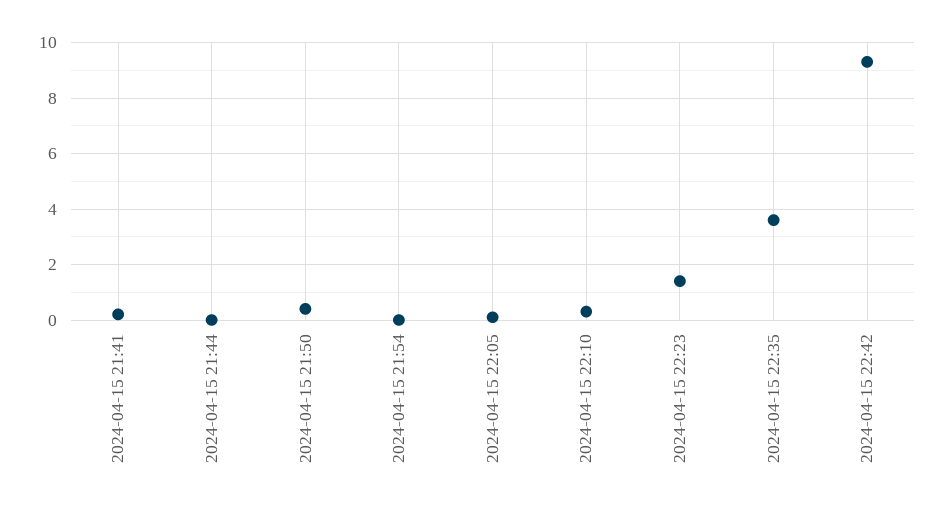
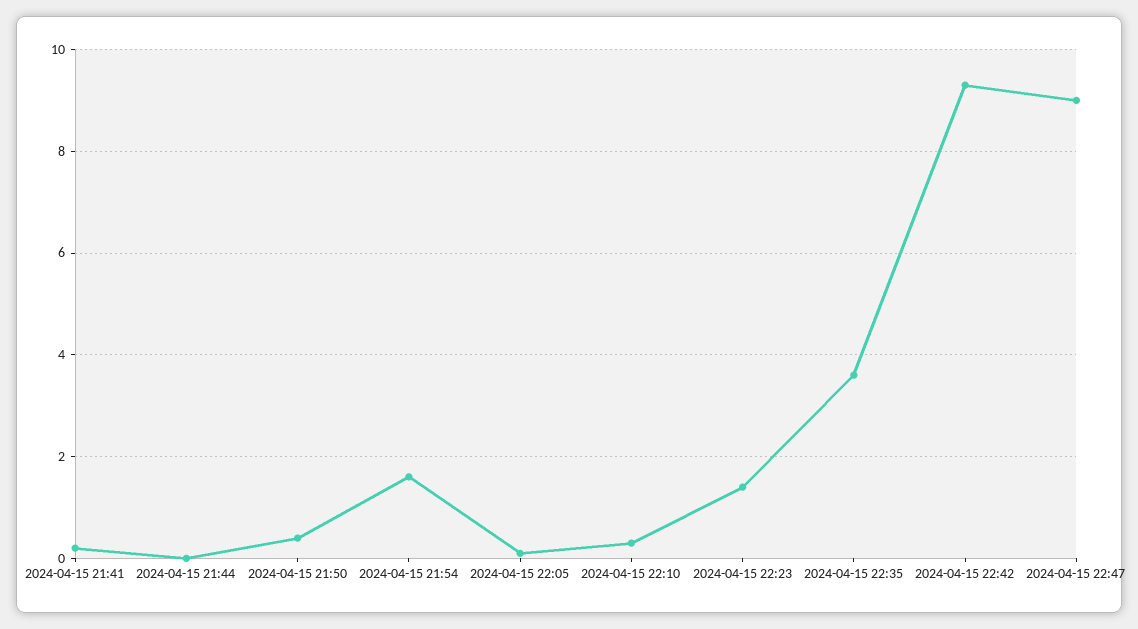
2024-04-15 21:54: 0 -> 1.5
2024-04-15 22:47: none -> 9

